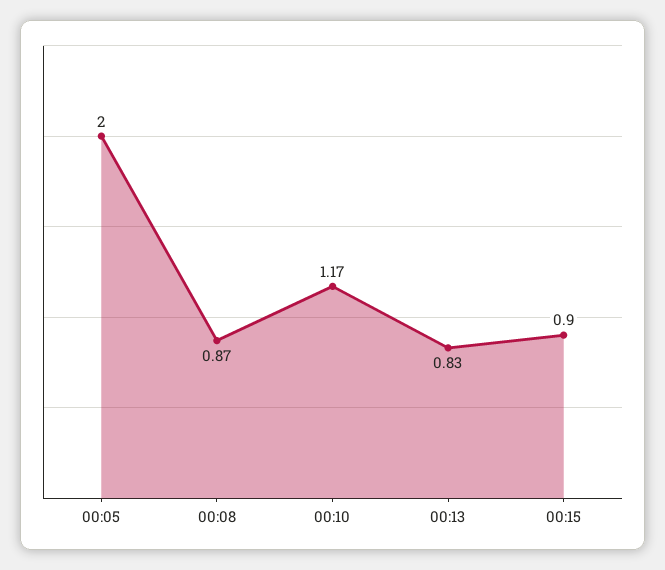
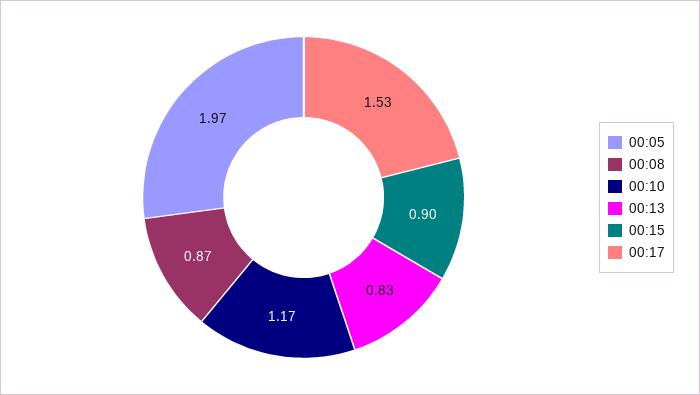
00:05: 2 -> 1.97
00:17: none -> 1.53

